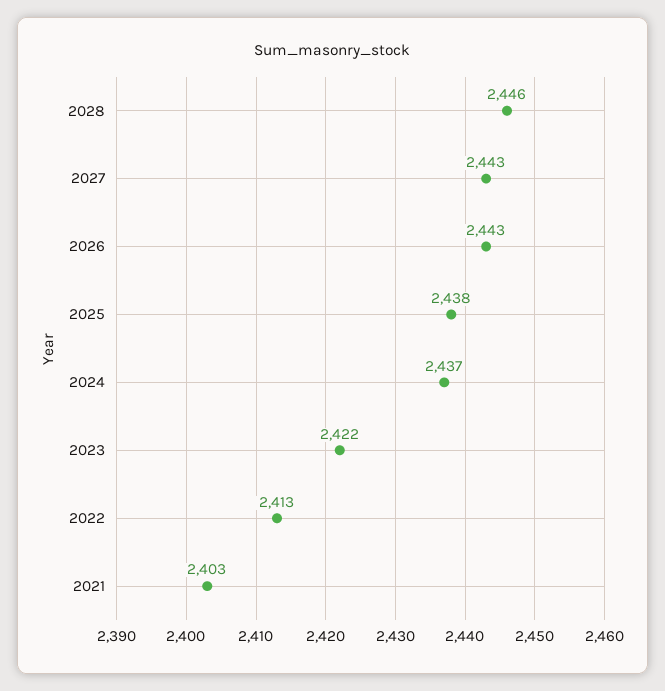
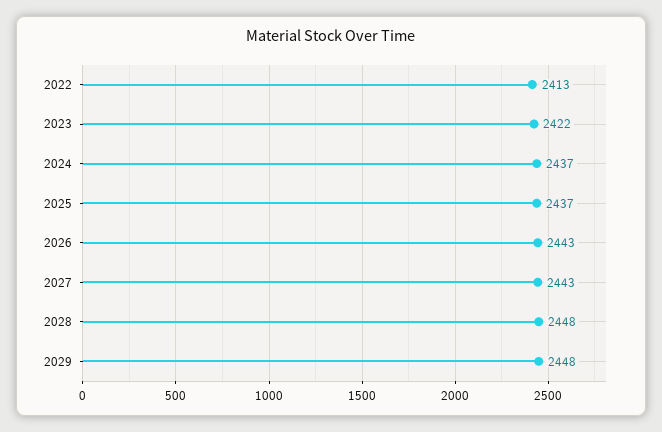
2028: 2446 -> 2448
2025: 2438 -> 2437
2021: 2403 -> none
2029: none -> 2448

